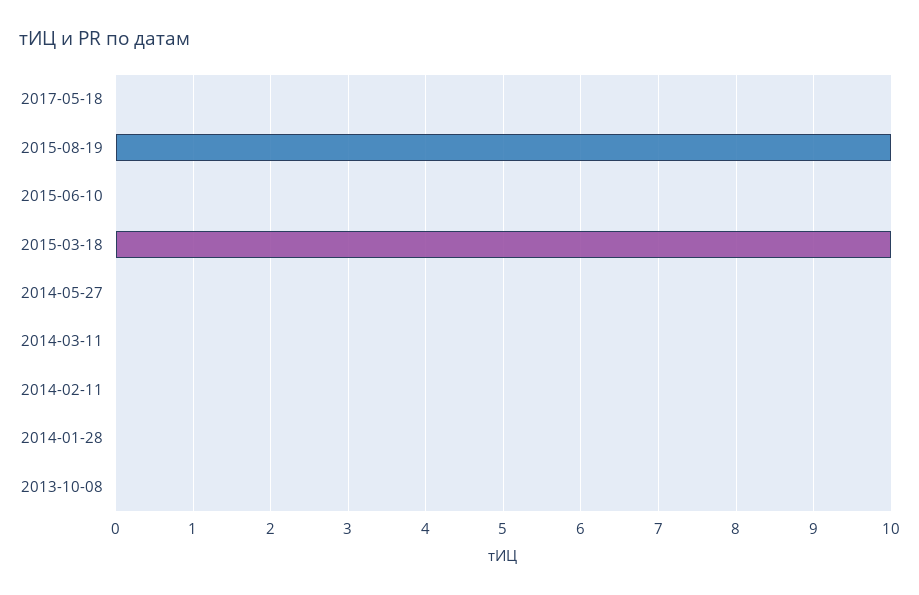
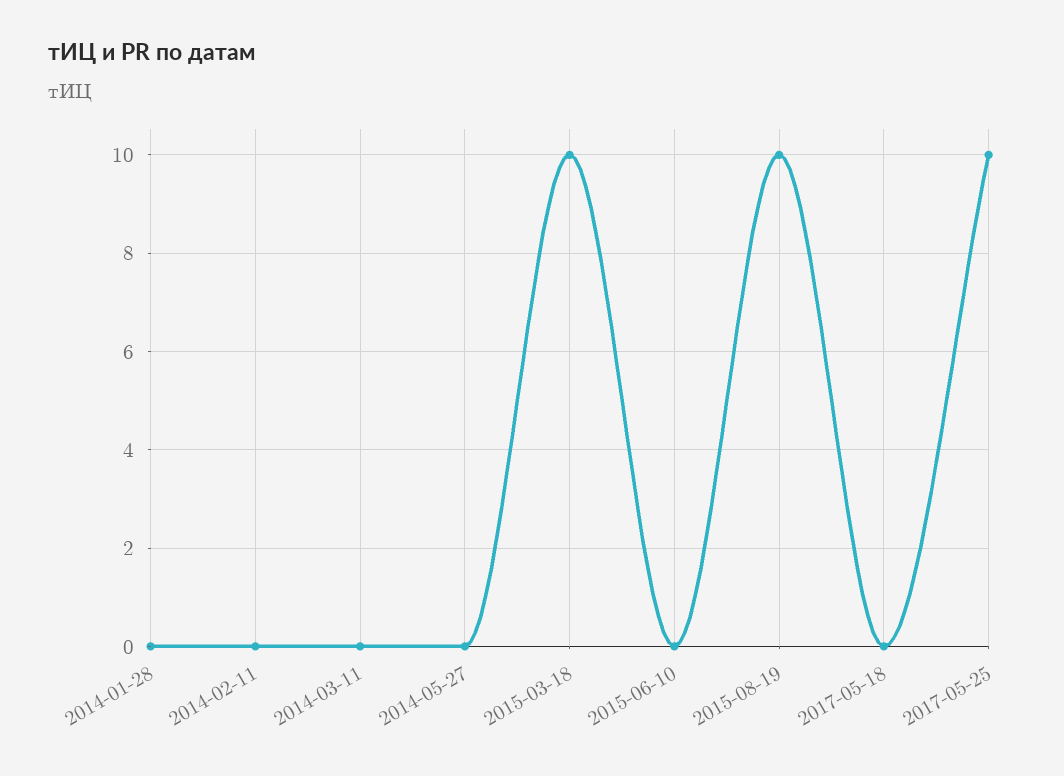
2013-10-08: 0 -> none
2017-05-25: none -> 10

